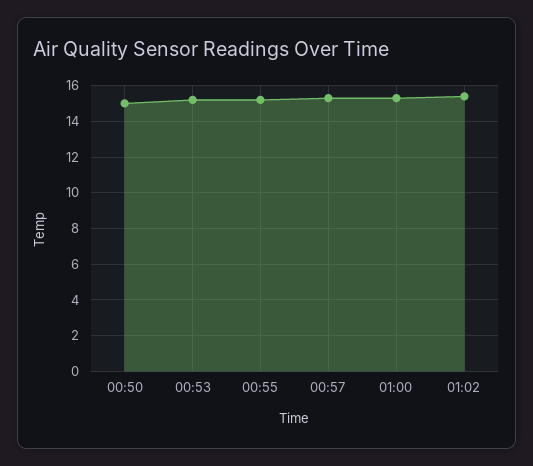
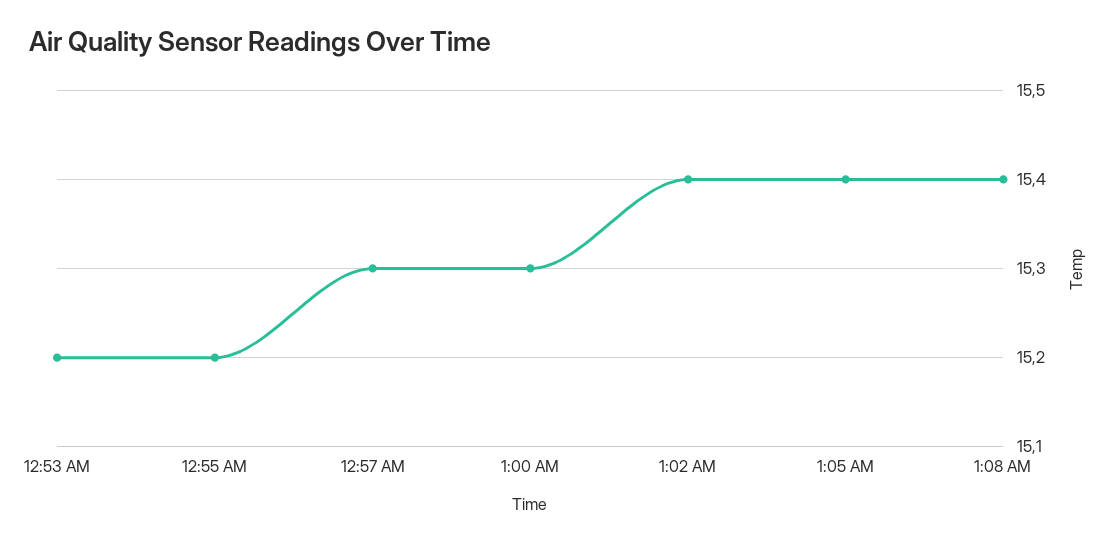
00:50: 15 -> none
1:05 AM: none -> 15.4
1:08 AM: none -> 15.4

